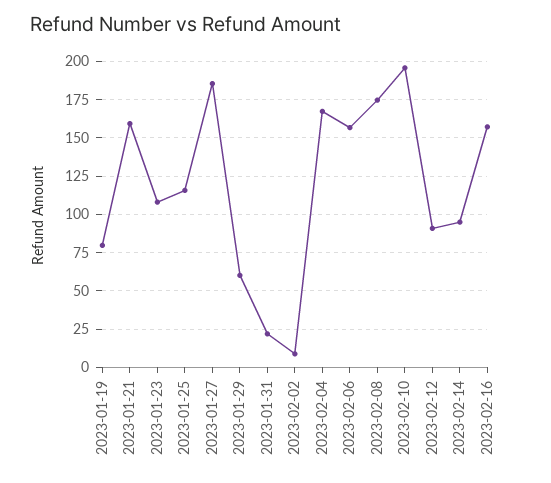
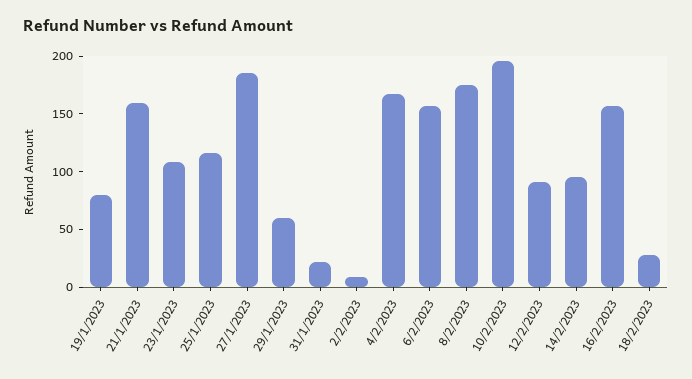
18/2/2023: none -> 30

